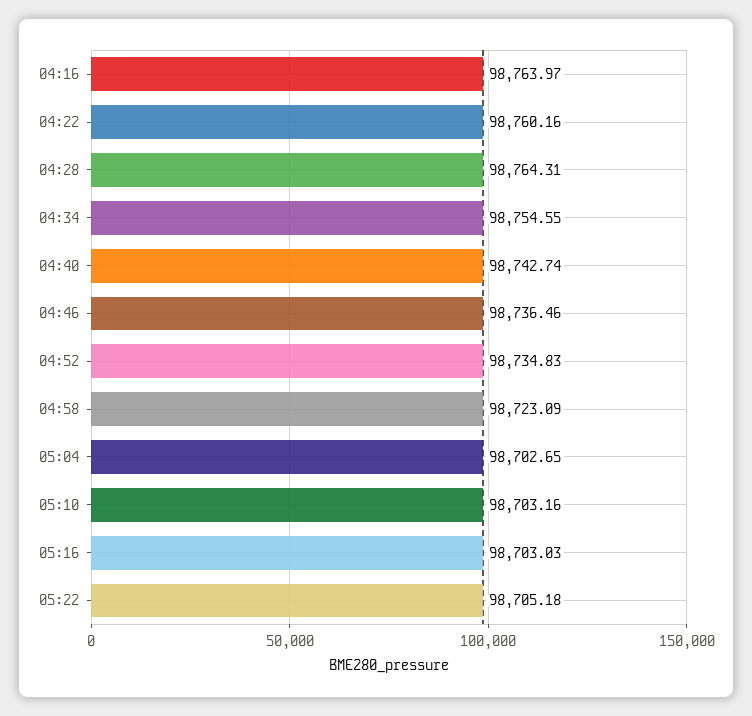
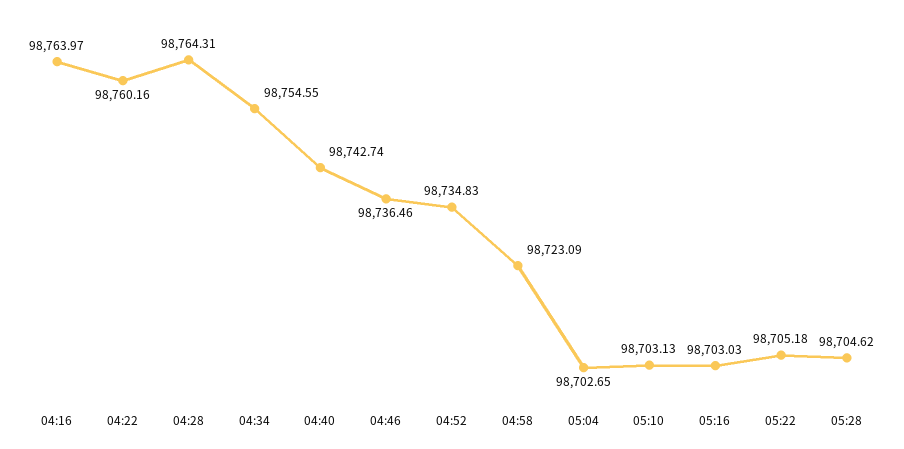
05:10: 98703.16 -> 98703.13
05:28: none -> 98704.62

